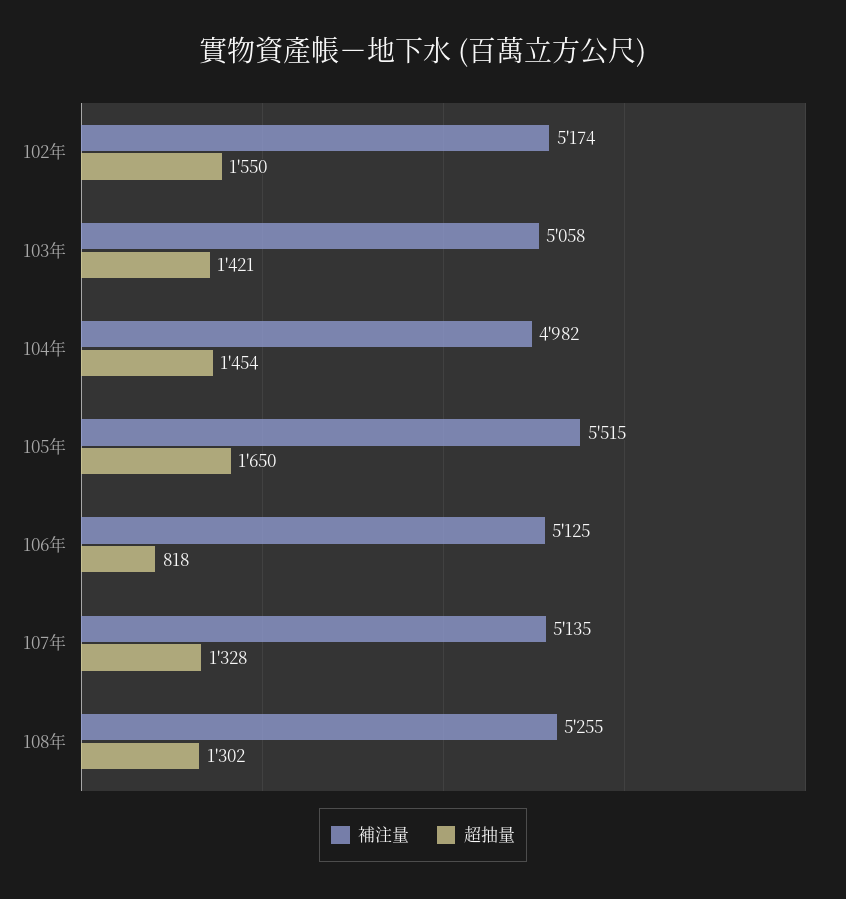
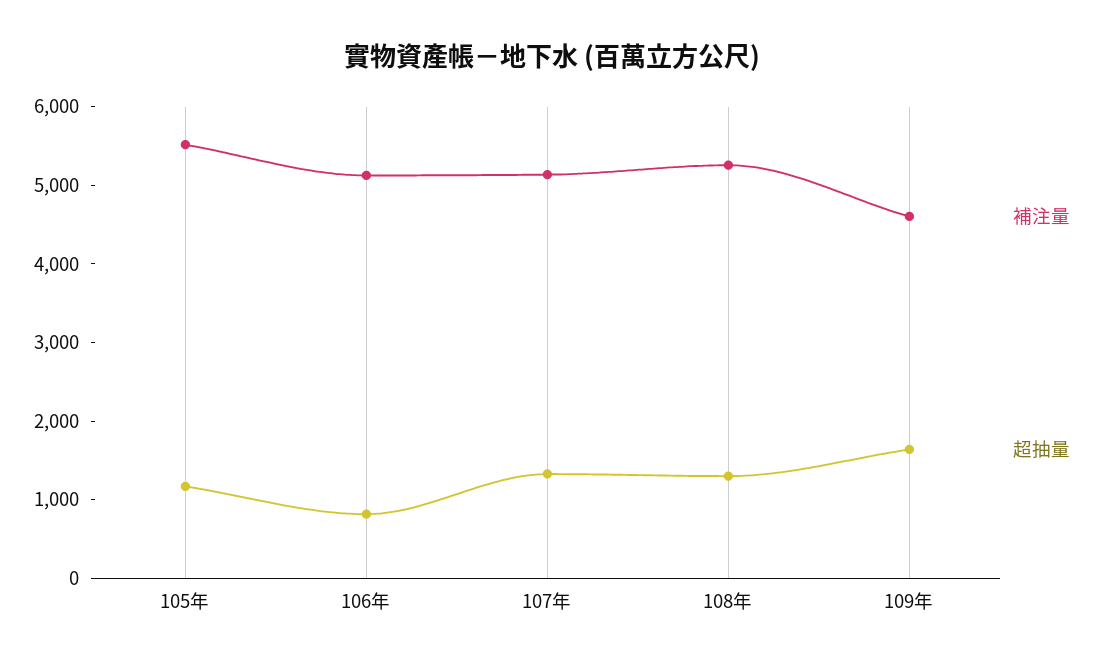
補注量, 102年: 5174 -> none
超抽量, 102年: 1550 -> none
補注量, 103年: 5058 -> none
超抽量, 103年: 1421 -> none
補注量, 104年: 4982 -> none
超抽量, 104年: 1454 -> none
超抽量, 105年: 1650 -> 1200
補注量, 109年: none -> 4600
超抽量, 109年: none -> 1600

